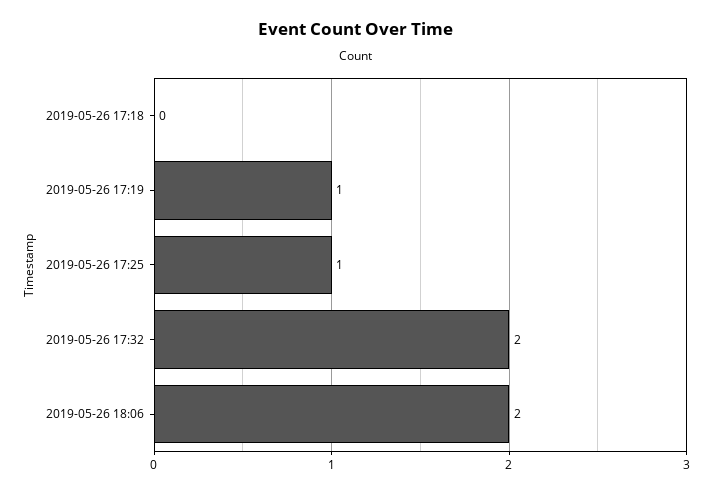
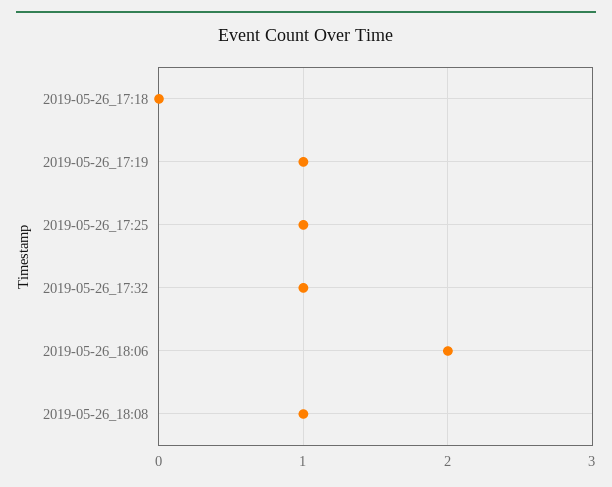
2019-05-26 17:32: 2 -> 1
2019-05-26_18:08: none -> 1

